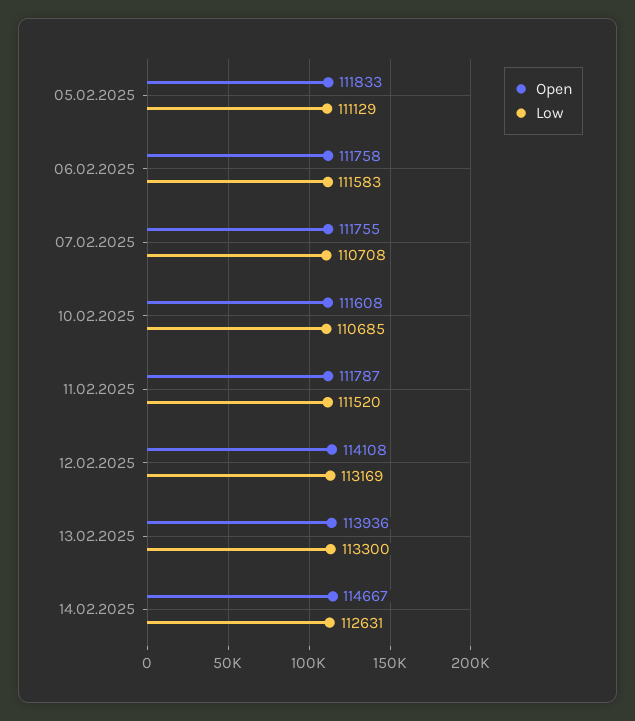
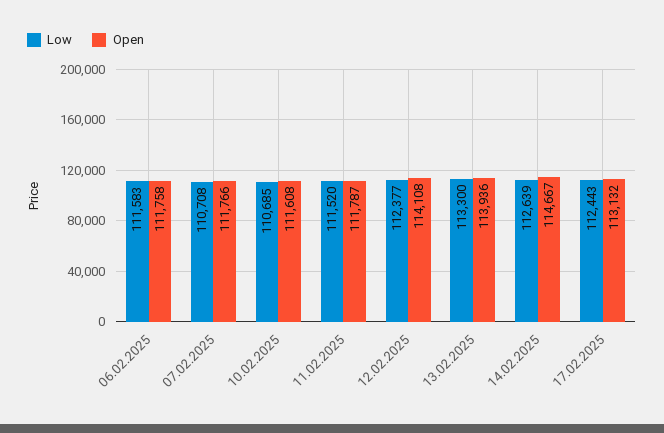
Open, 05.02.2025: 111833 -> none
Low, 05.02.2025: 111129 -> none
Open, 07.02.2025: 111755 -> 111766
Low, 12.02.2025: 113169 -> 112377
Low, 14.02.2025: 112631 -> 112639
Low, 17.02.2025: none -> 112443
Open, 17.02.2025: none -> 113132

